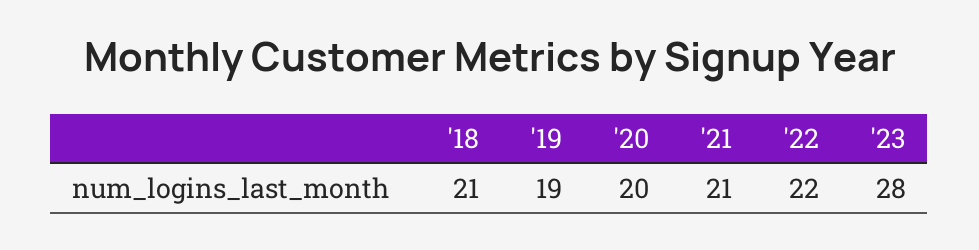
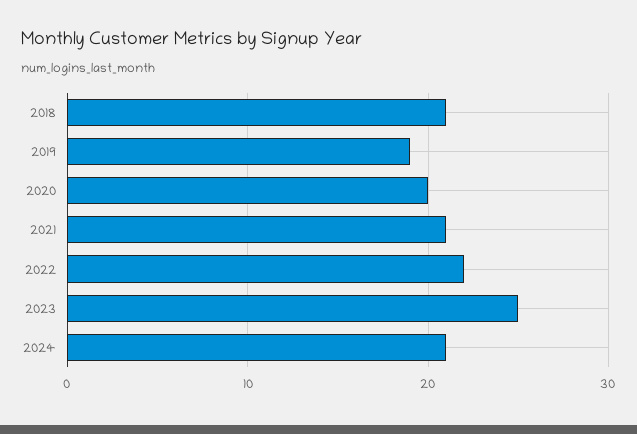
'23: 28 -> 25
2024: none -> 21

